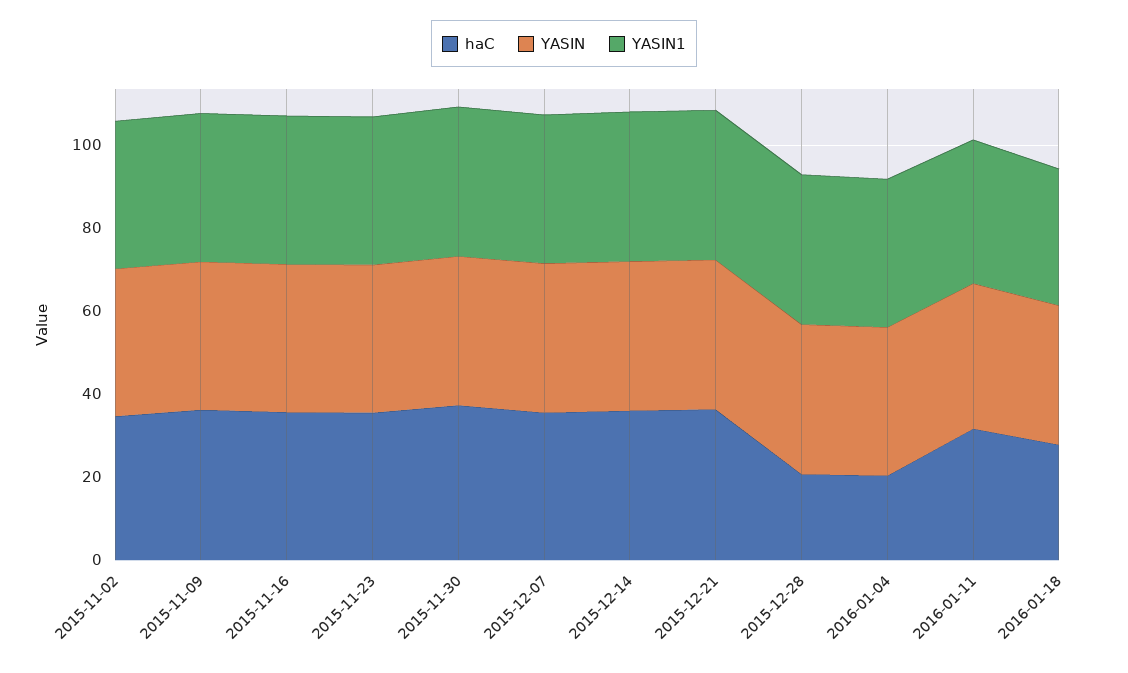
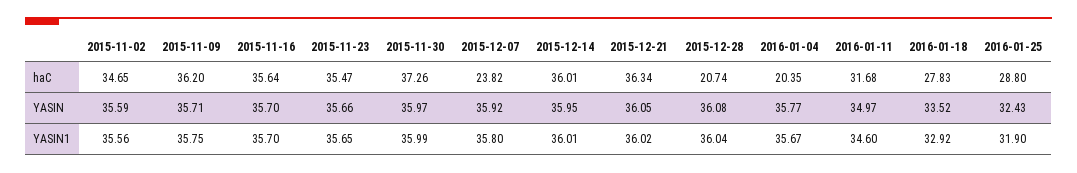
haC, 2015-12-07: 35 -> 23.82
haC, 2016-01-25: none -> 28.8
YASIN, 2016-01-25: none -> 32.43
YASIN1, 2016-01-25: none -> 31.9

